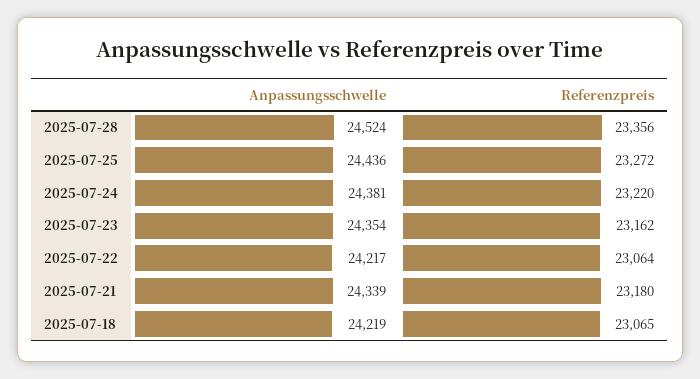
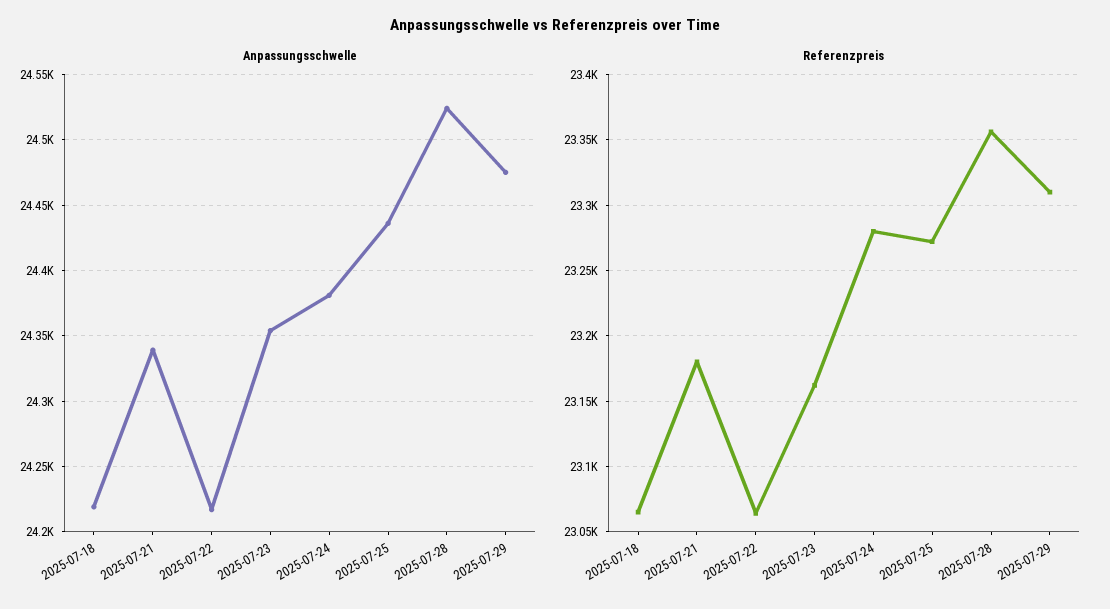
Referenzpreis, 2025-07-24: 23220 -> 23280
Anpassungsschwelle, 2025-07-29: none -> 24475
Referenzpreis, 2025-07-29: none -> 23310

